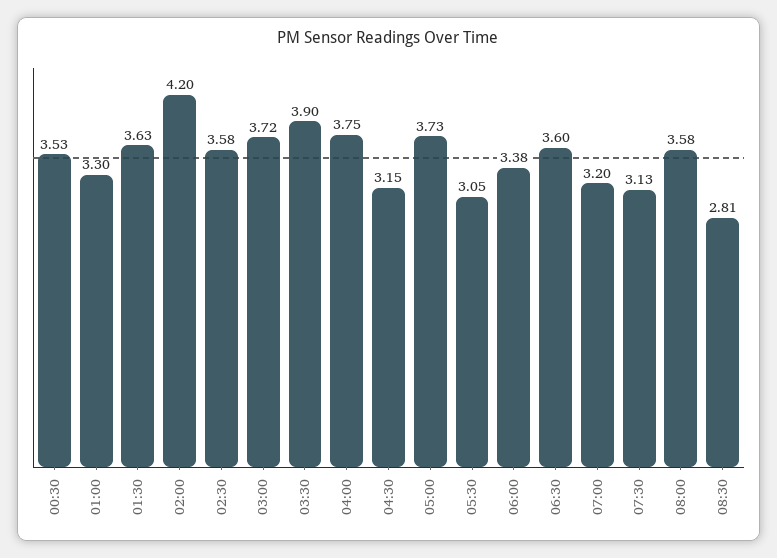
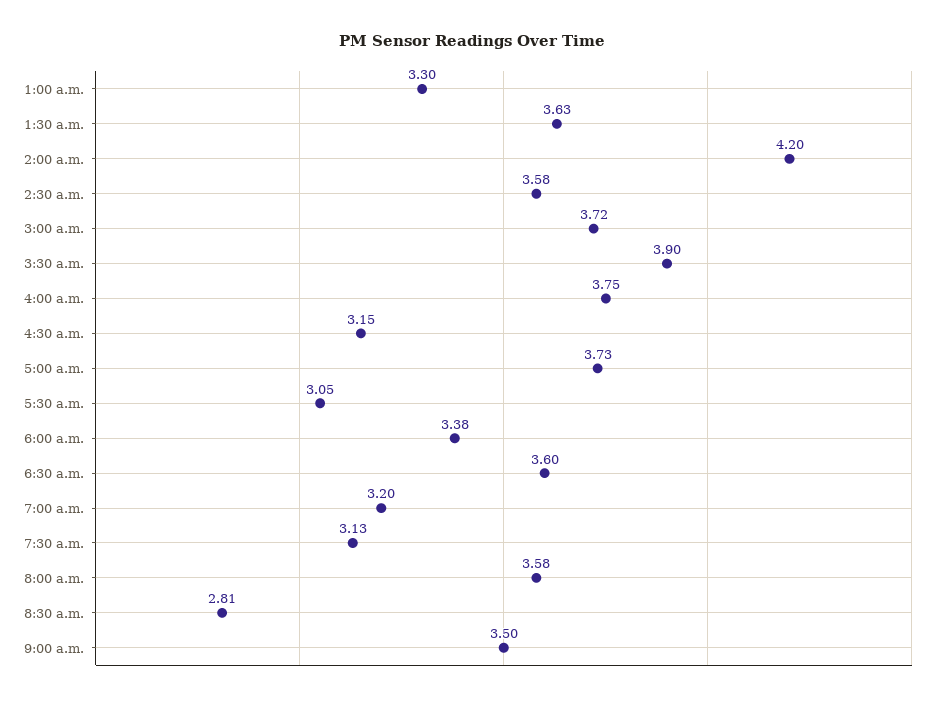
00:30: 3.53 -> none
9:00 a.m.: none -> 3.5

